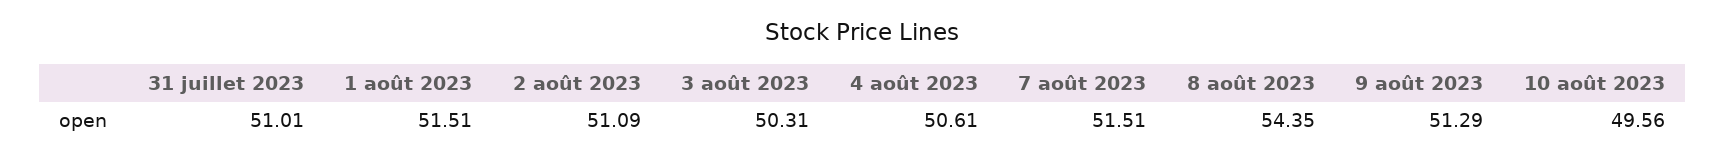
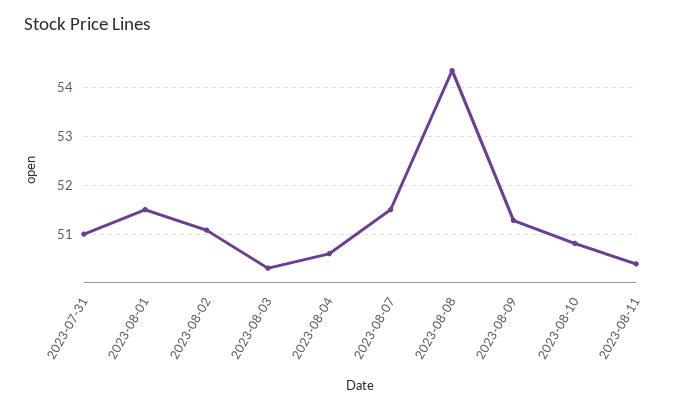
10 août 2023: 49.56 -> 50.8
2023-08-11: none -> 50.4

